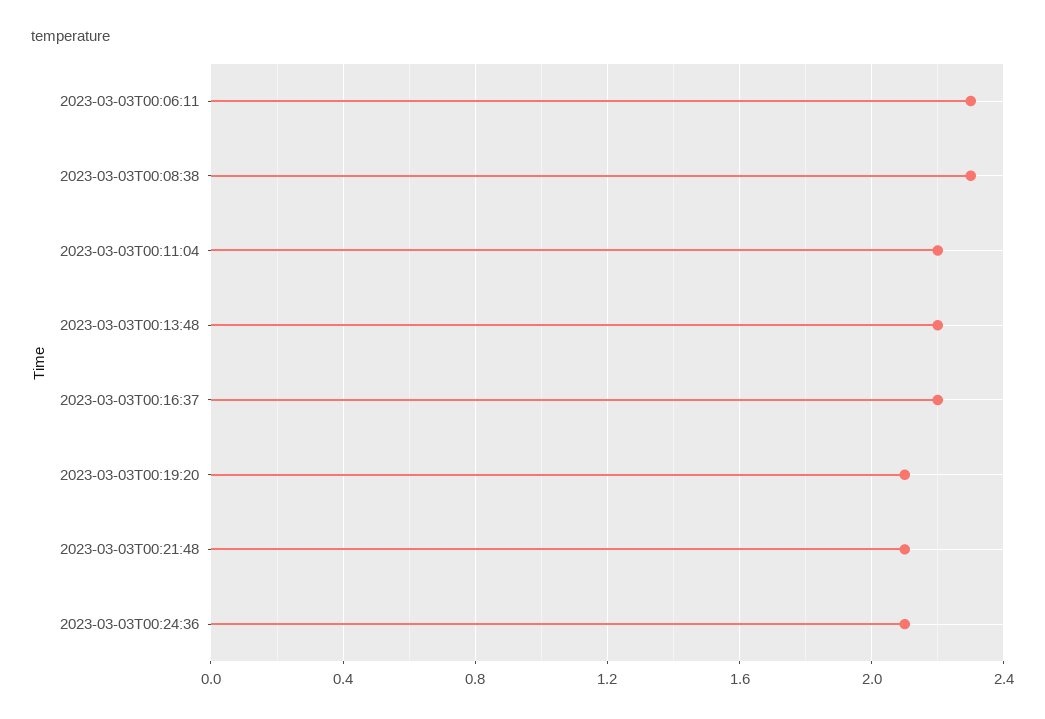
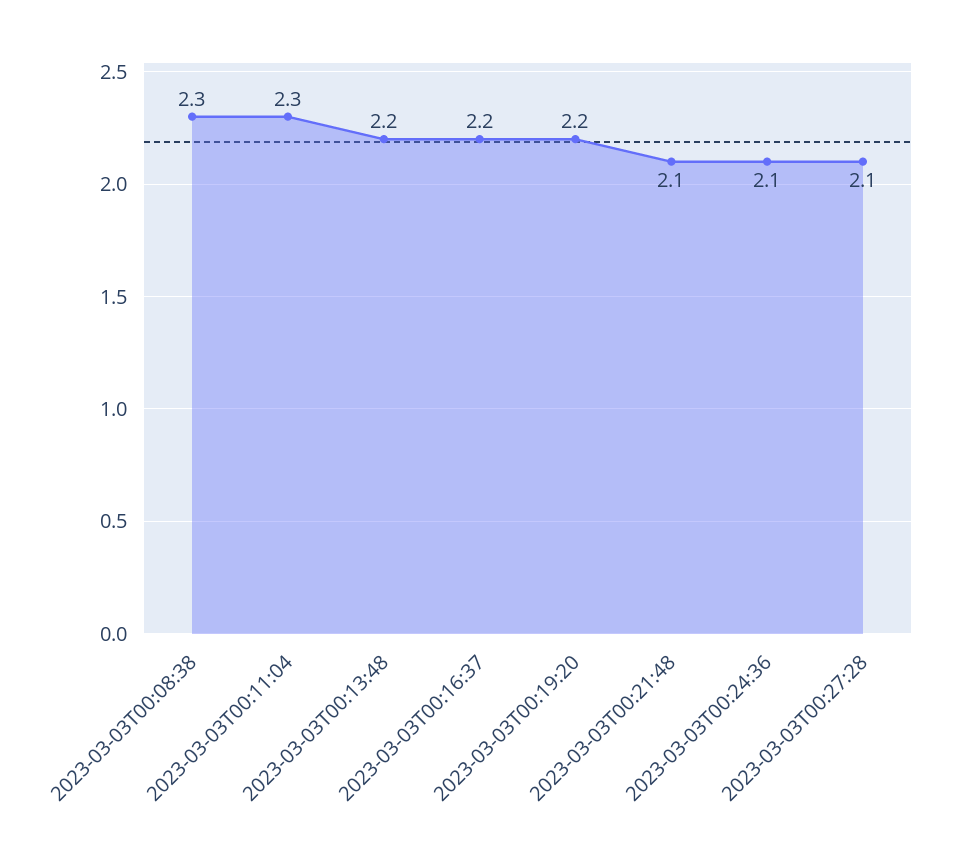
2023-03-03T00:06:11: 2.3 -> none
2023-03-03T00:11:04: 2.2 -> 2.3
2023-03-03T00:19:20: 2.1 -> 2.2
2023-03-03T00:27:28: none -> 2.1

